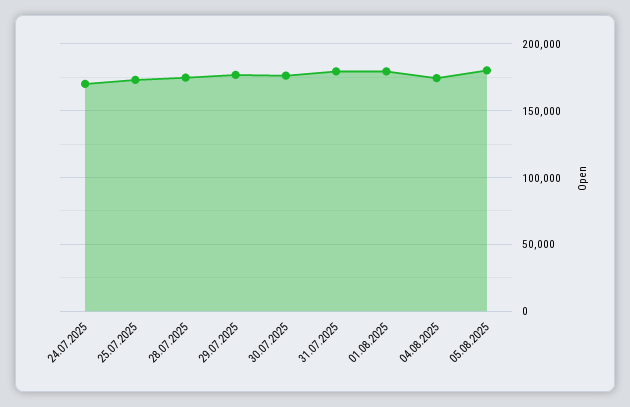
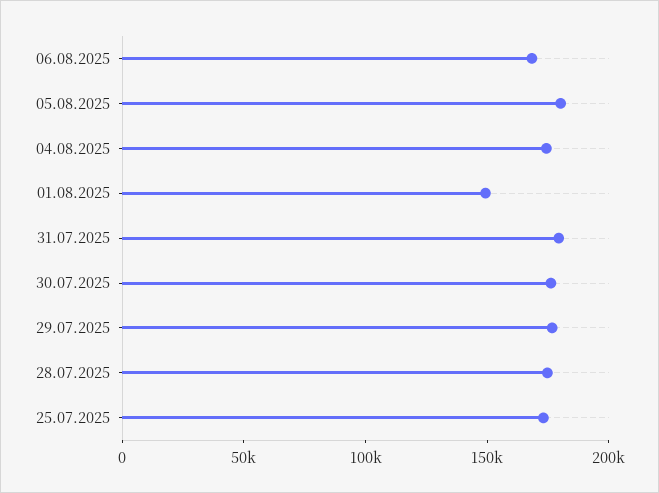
24.07.2025: 170000 -> none
01.08.2025: 180000 -> 150000
06.08.2025: none -> 170000

